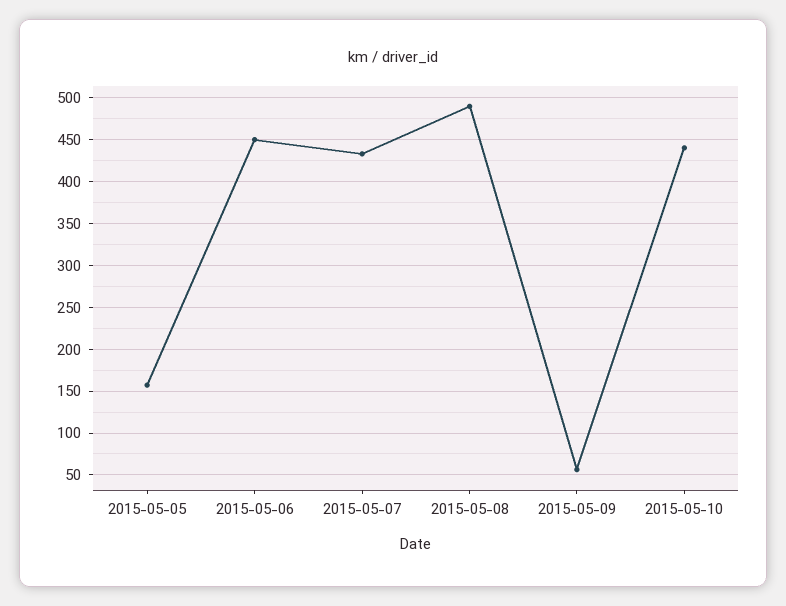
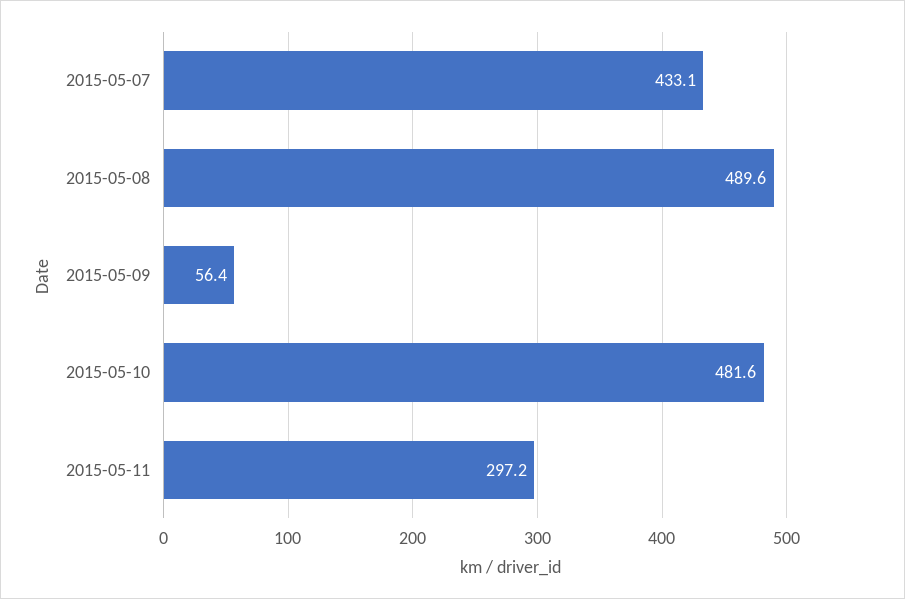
2015-05-05: 160 -> none
2015-05-06: 450 -> none
2015-05-10: 440 -> 481.6
2015-05-11: none -> 297.2

